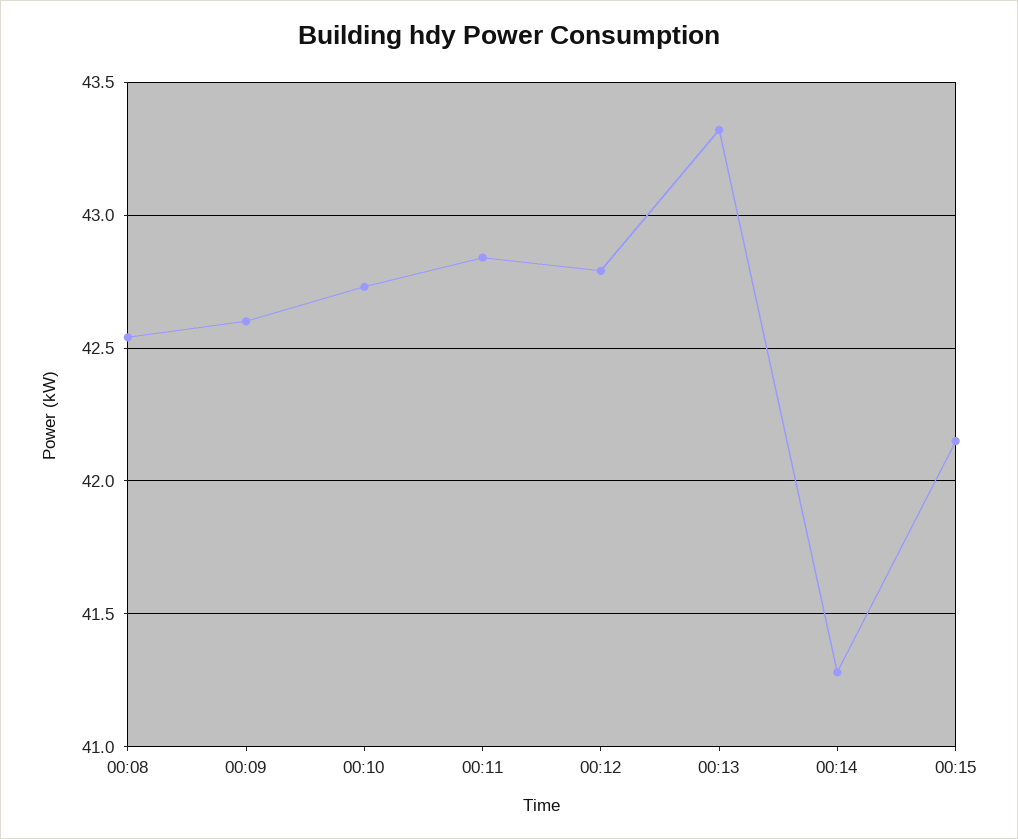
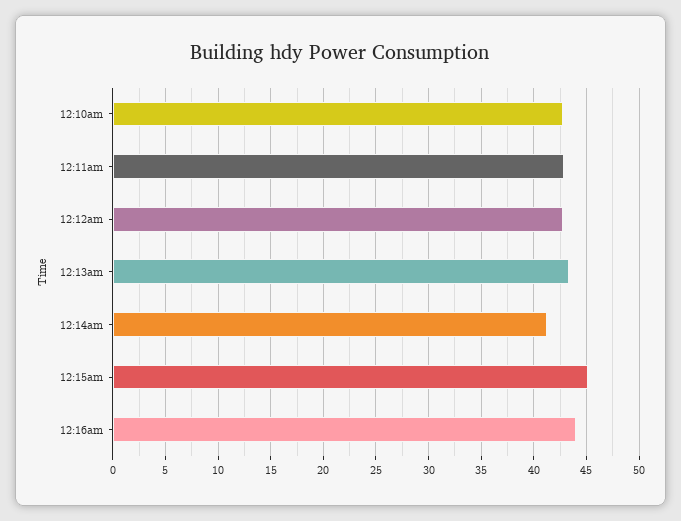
00:08: 42.55 -> none
00:09: 42.6 -> none
00:15: 42.15 -> 45
12:16am: none -> 44

